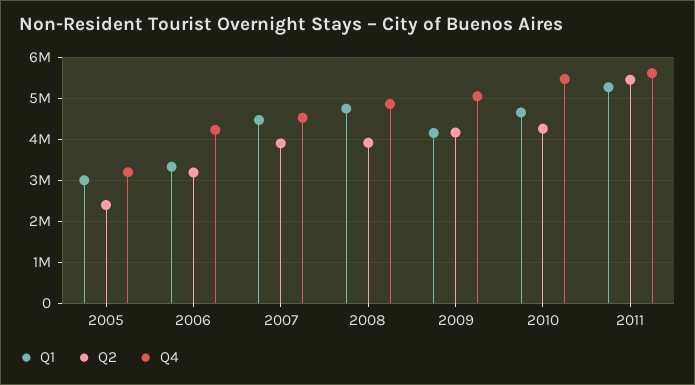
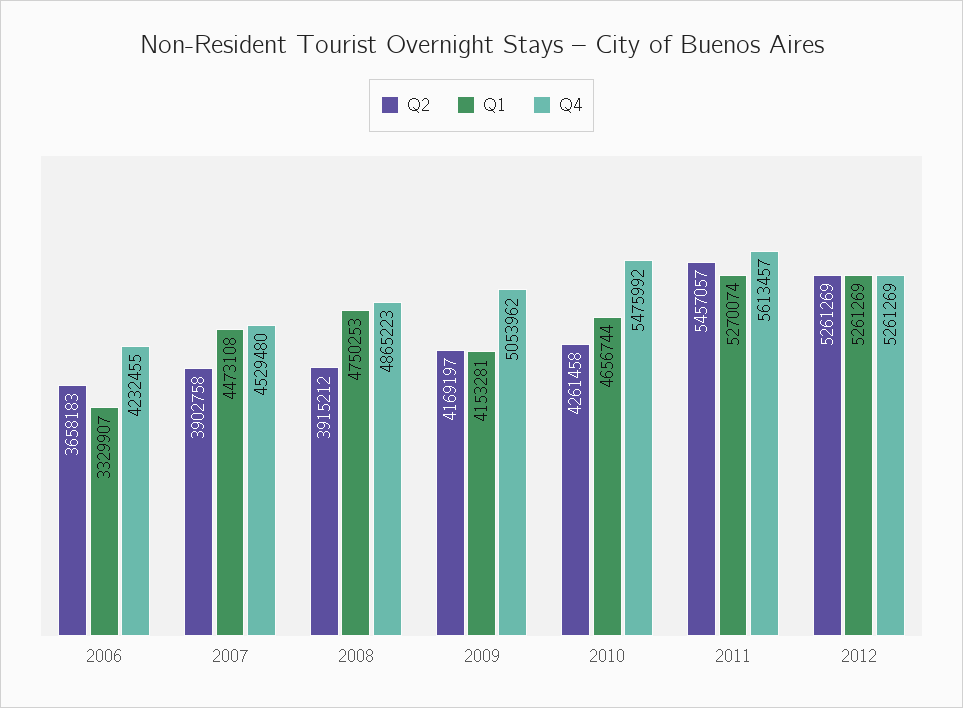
Q1, 2005: 3000000 -> none
Q2, 2005: 2400000 -> none
Q4, 2005: 3200000 -> none
Q2, 2006: 3200000 -> 3658183
Q2, 2012: none -> 5261269
Q1, 2012: none -> 5261269
Q4, 2012: none -> 5261269

